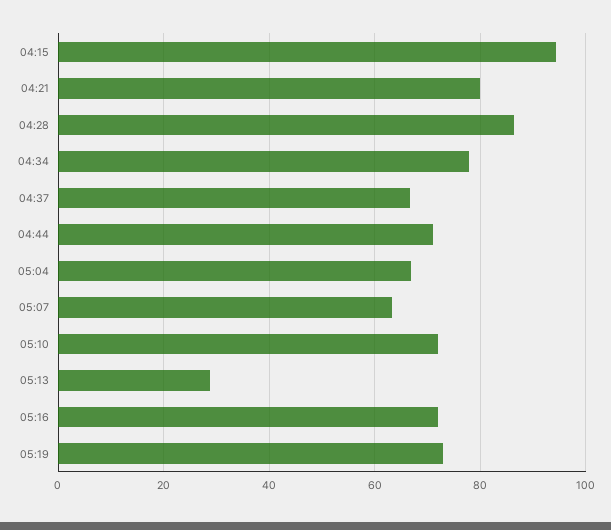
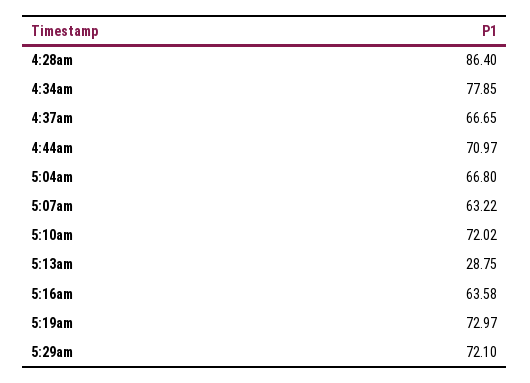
04:15: 94 -> none
04:21: 80 -> none
05:16: 72 -> 63.58
5:29am: none -> 72.1

